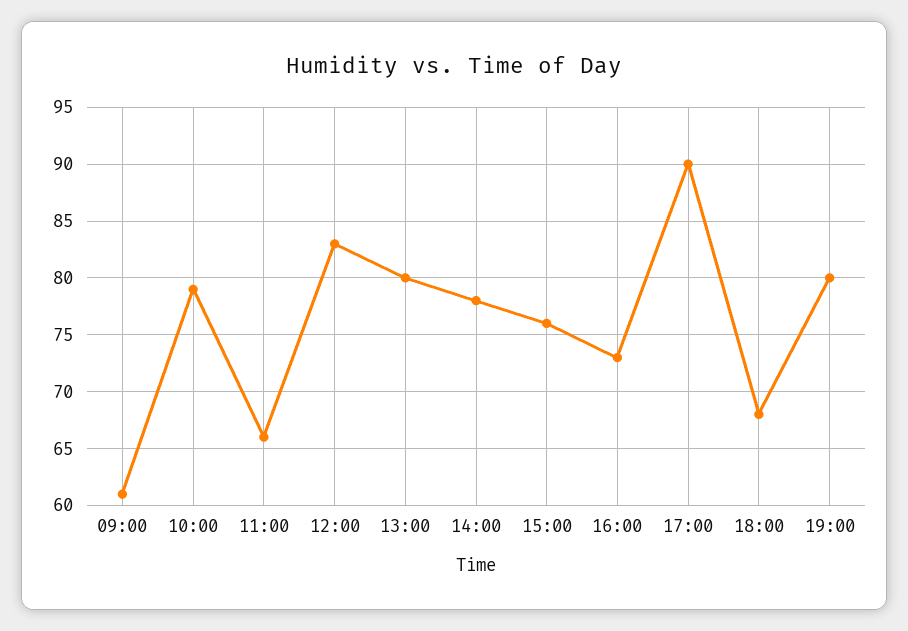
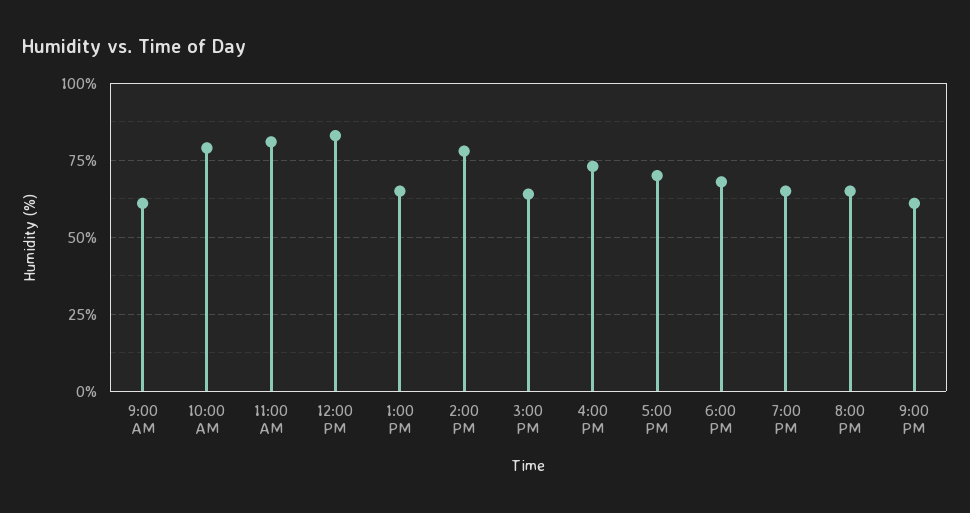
11:00: 66 -> 80
13:00: 80 -> 65
15:00: 76 -> 65
17:00: 90 -> 70
19:00: 80 -> 65
8:00 PM: none -> 65
9:00 PM: none -> 60

